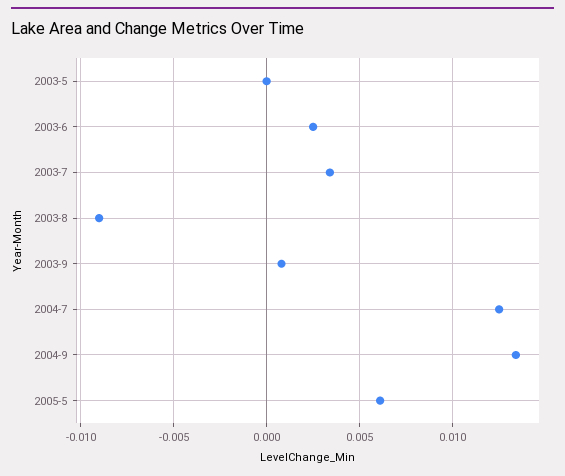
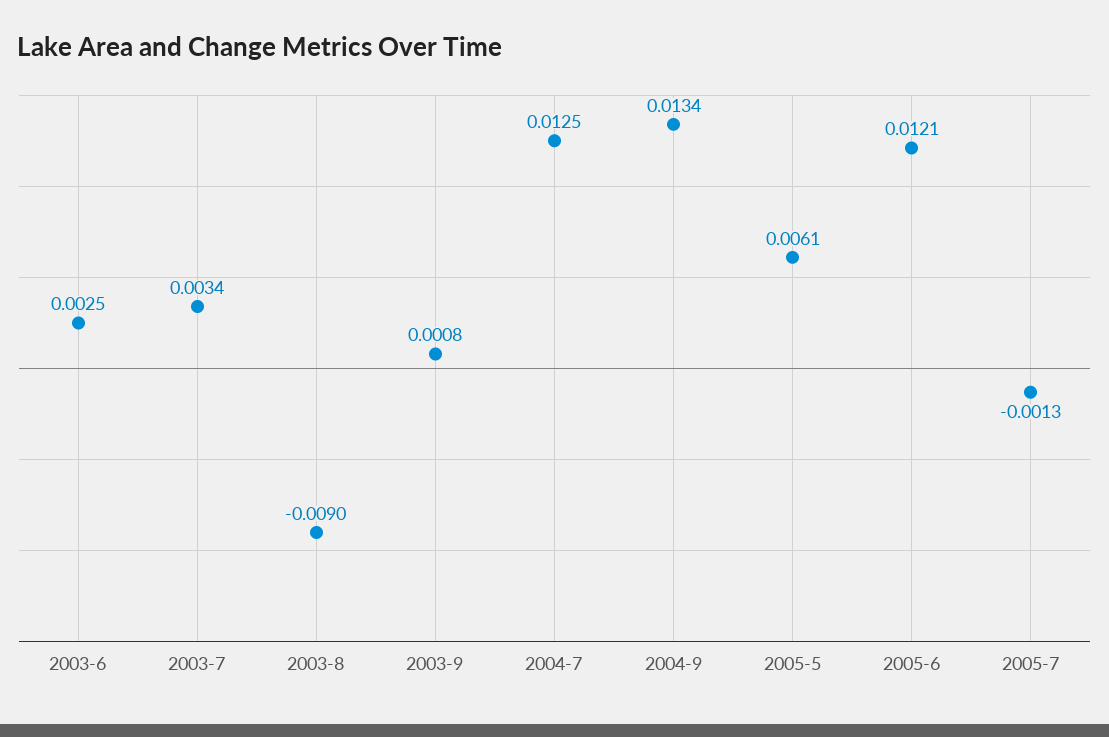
2003-5: 0 -> none
2005-6: none -> 0.0121
2005-7: none -> -0.0013

